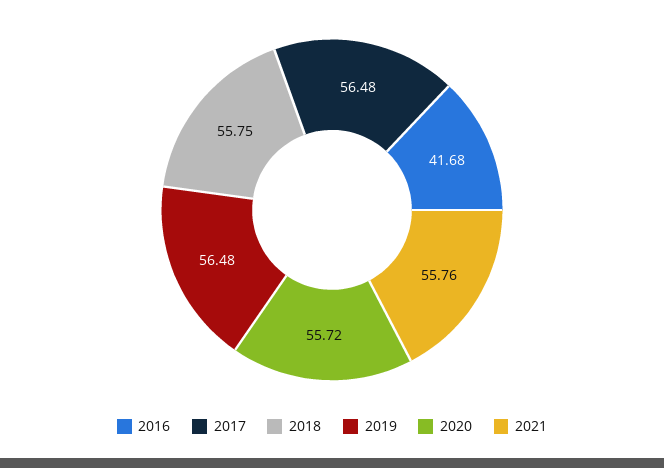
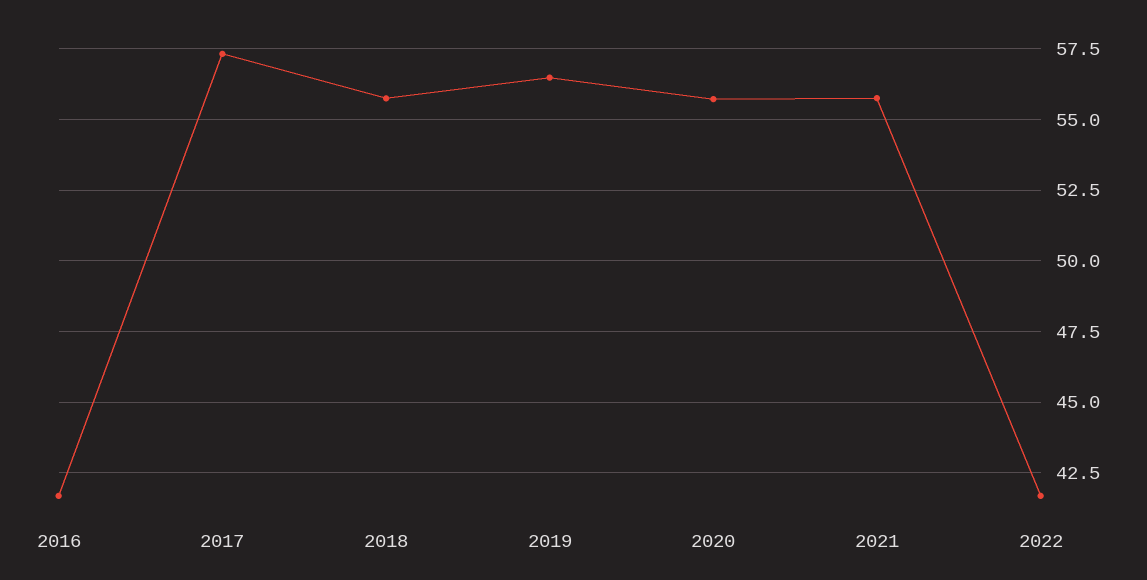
2017: 56.48 -> 57.25
2022: none -> 41.75

